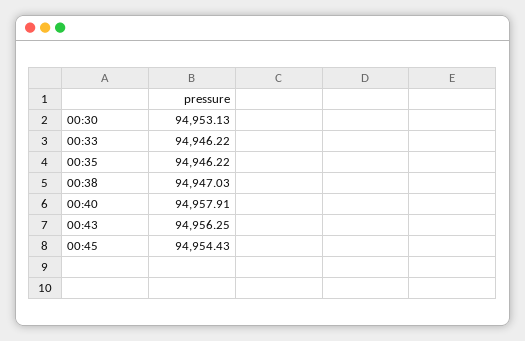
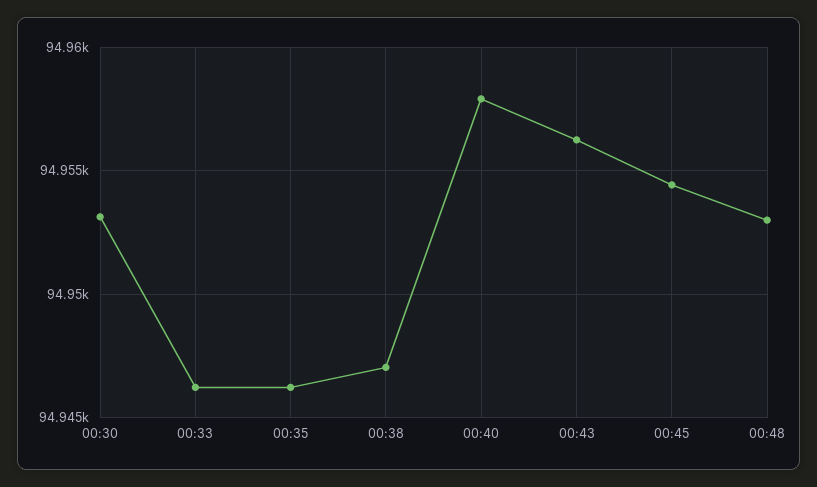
00:48: none -> 94953

